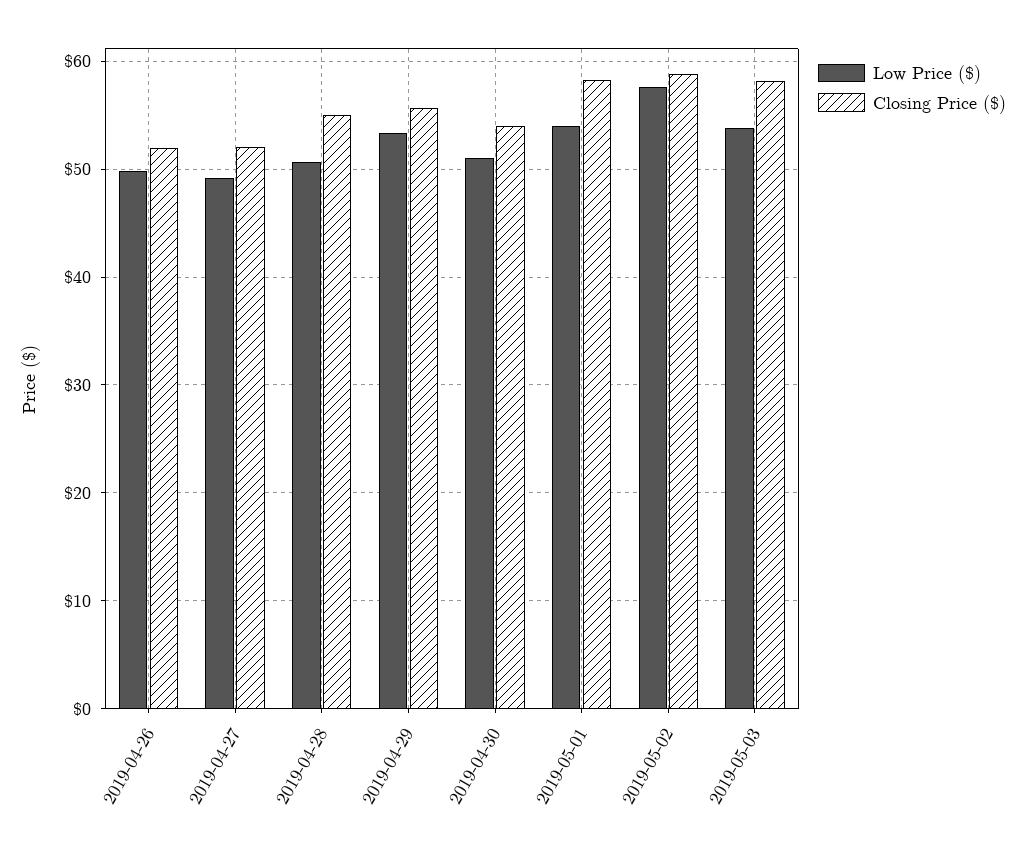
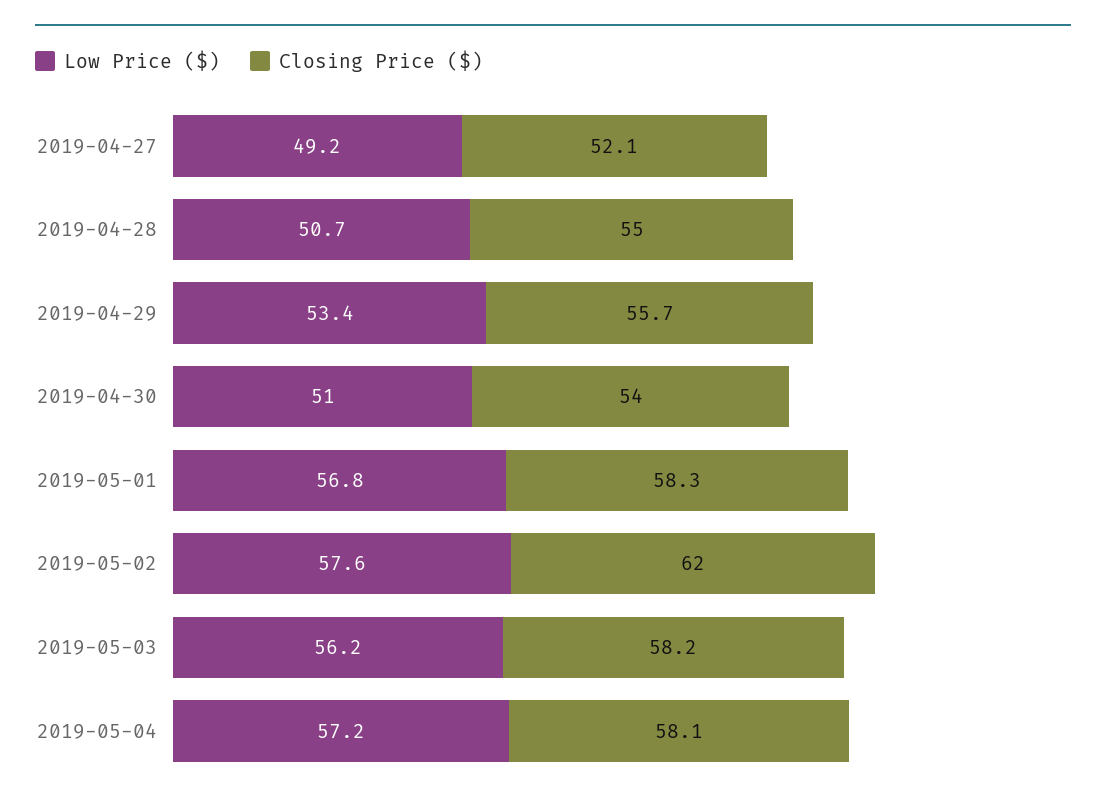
Low Price ($), 2019-04-26: 50 -> none
Closing Price ($), 2019-04-26: 52 -> none
Low Price ($), 2019-05-01: 54 -> 56.8
Closing Price ($), 2019-05-02: 59 -> 62
Low Price ($), 2019-05-03: 54 -> 56.2
Low Price ($), 2019-05-04: none -> 57.2
Closing Price ($), 2019-05-04: none -> 58.1

